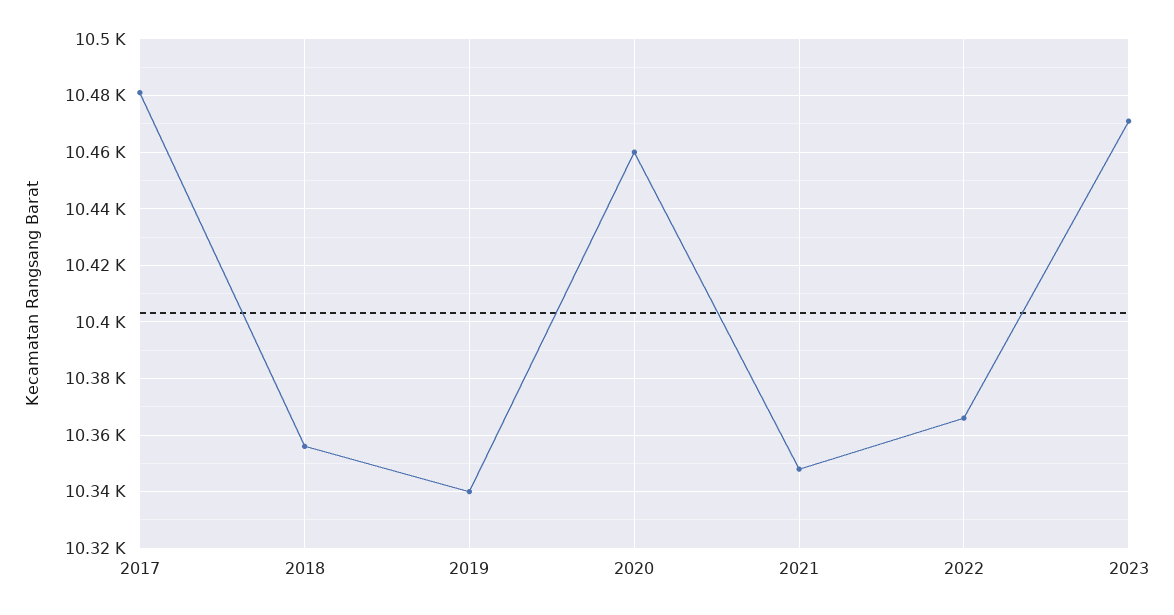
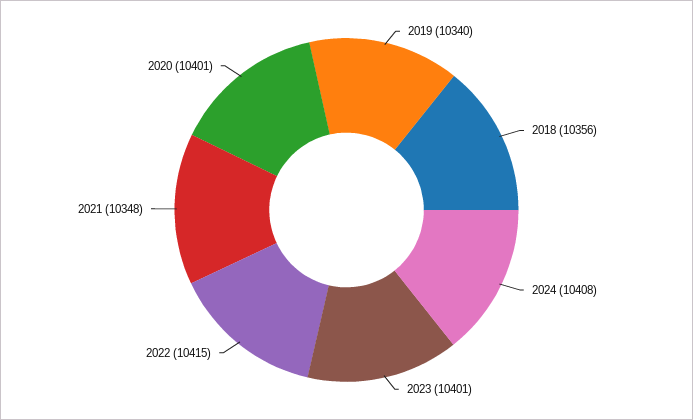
2017: 10480 -> none
2020: 10460 -> 10401
2022: 10365 -> 10415
2023: 10470 -> 10401
2024: none -> 10408

